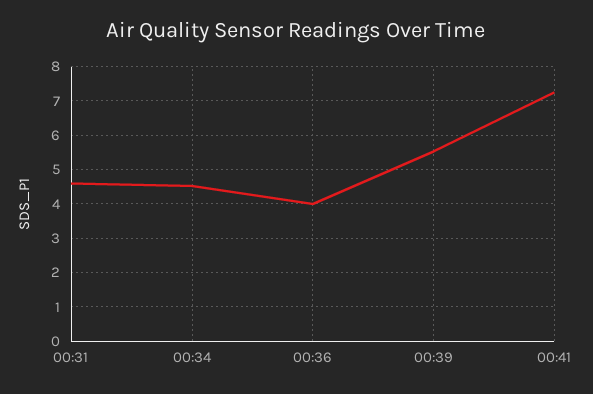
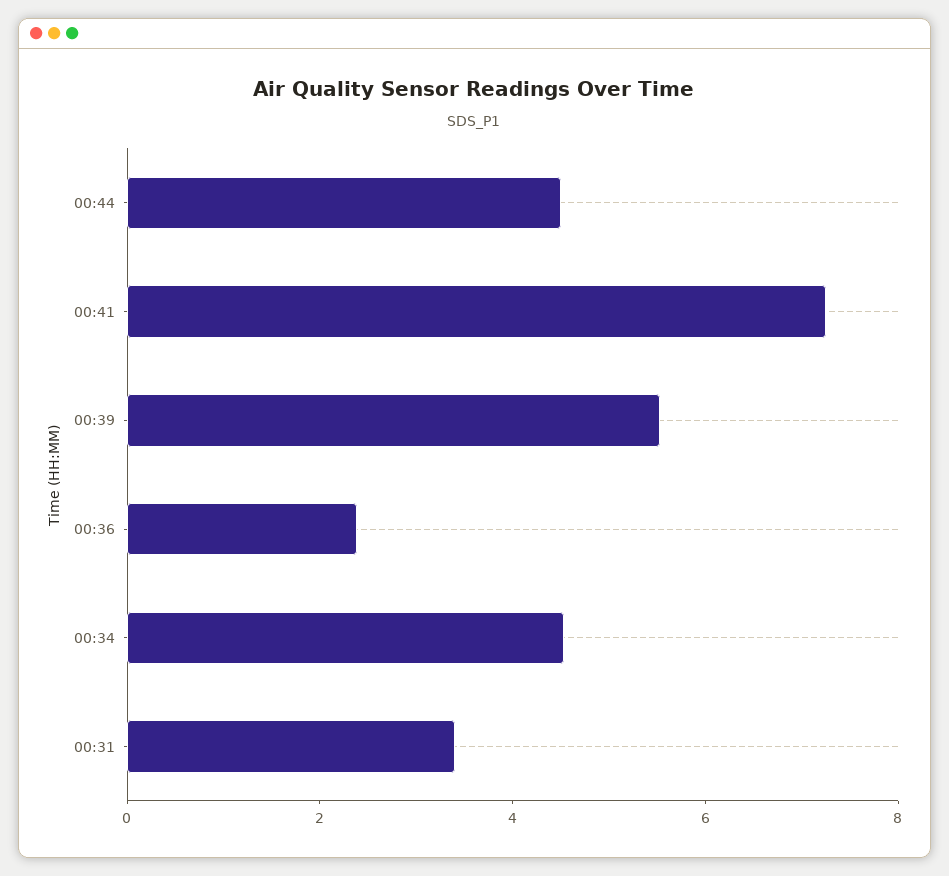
00:31: 4.6 -> 3.5
00:36: 4 -> 2.5
00:44: none -> 4.5

